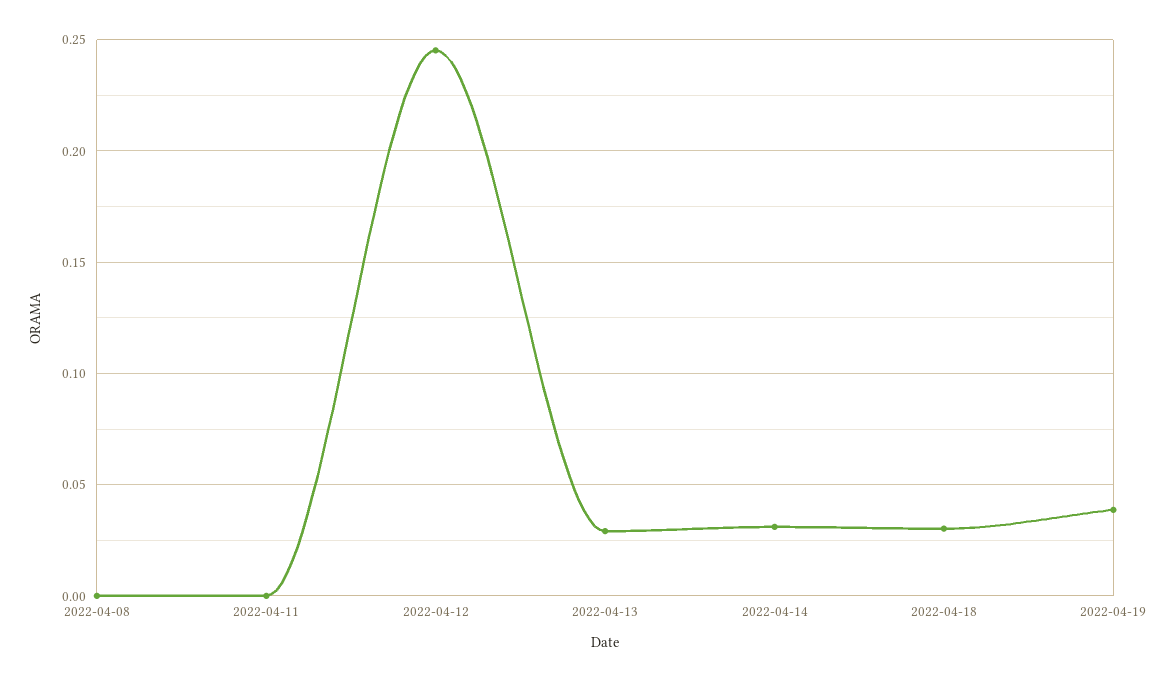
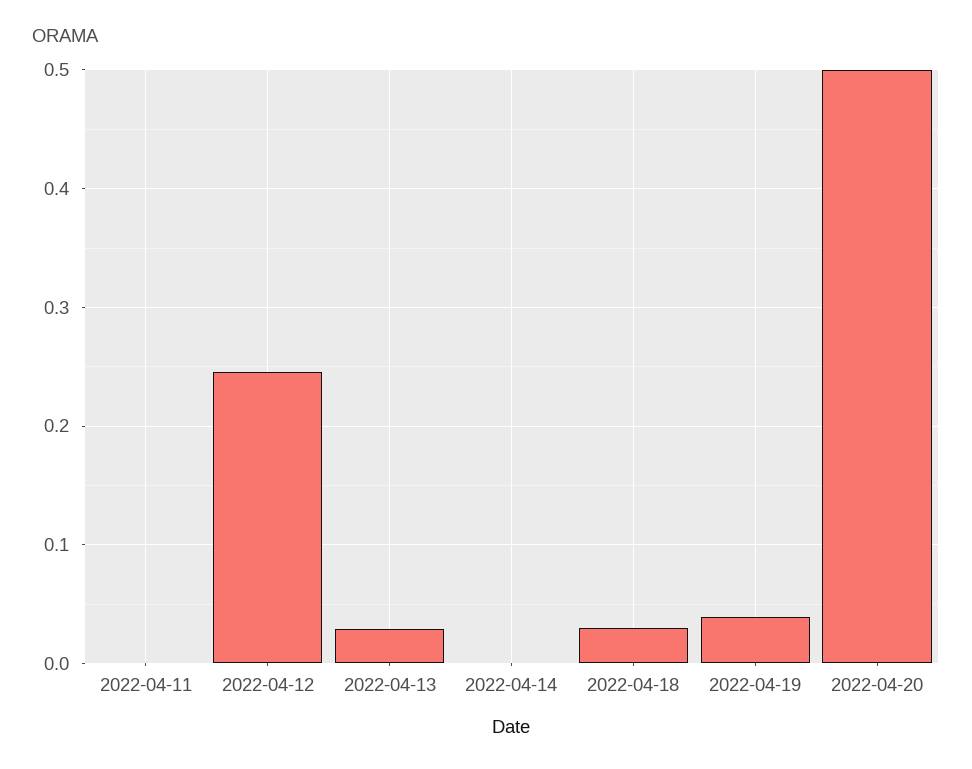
2022-04-08: 0 -> none
2022-04-14: 0.03 -> 0
2022-04-20: none -> 0.5

